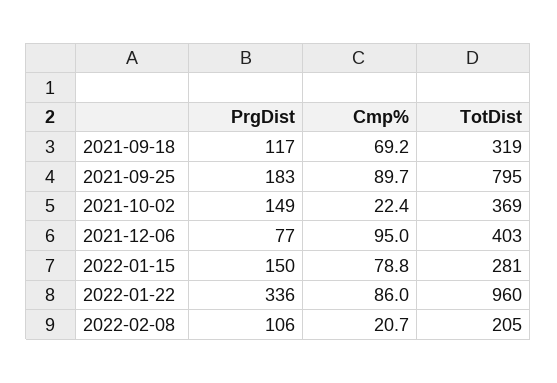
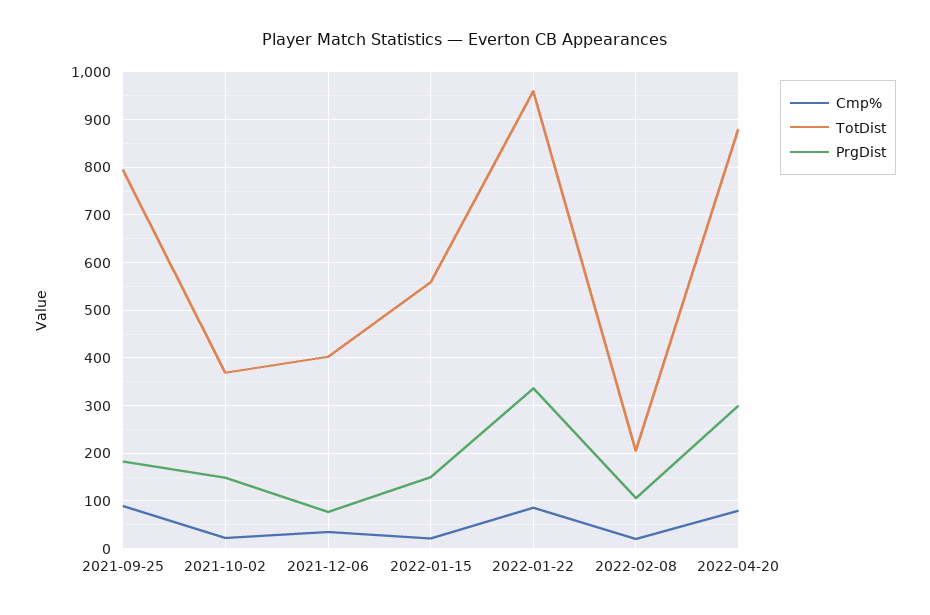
PrgDist, 2021-09-18: 117 -> none
Cmp%, 2021-09-18: 69.2 -> none
TotDist, 2021-09-18: 319 -> none
Cmp%, 2021-12-06: 95 -> 40
Cmp%, 2022-01-15: 78.8 -> 20
TotDist, 2022-01-15: 281 -> 560
Cmp%, 2022-04-20: none -> 80
TotDist, 2022-04-20: none -> 880
PrgDist, 2022-04-20: none -> 300

